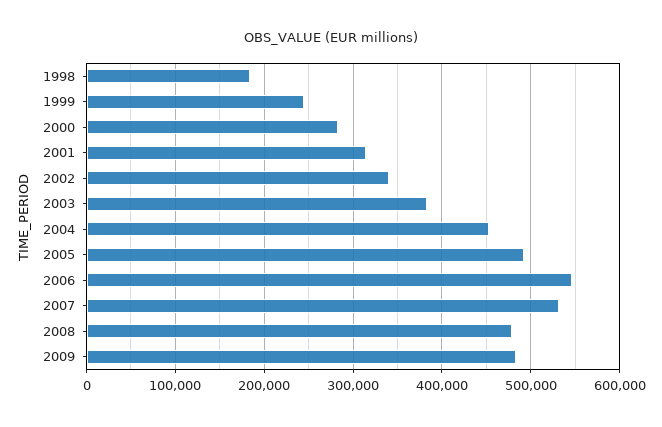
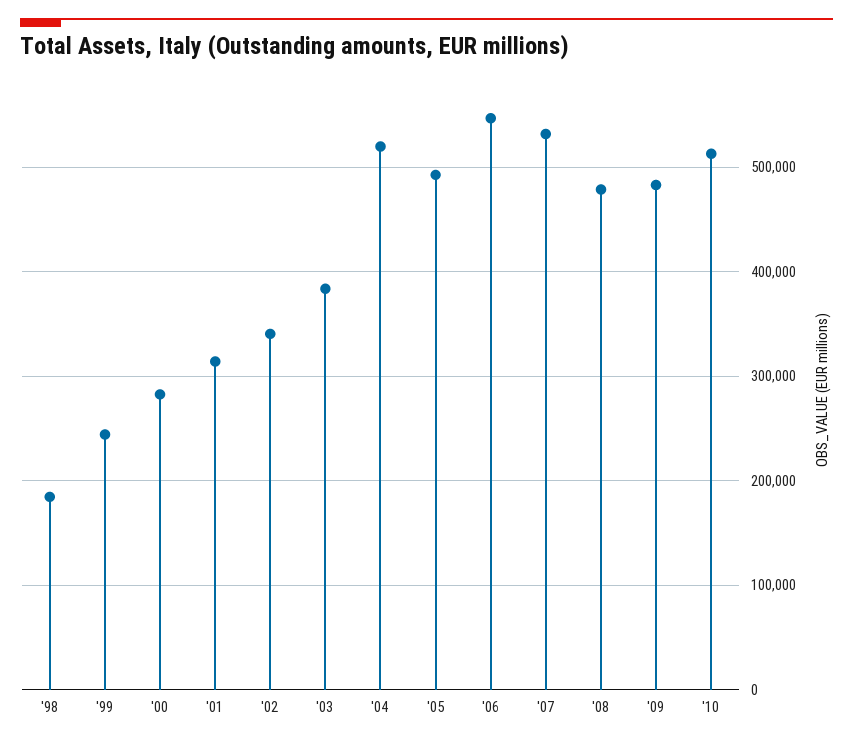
2004: 450000 -> 520000
'10: none -> 510000

